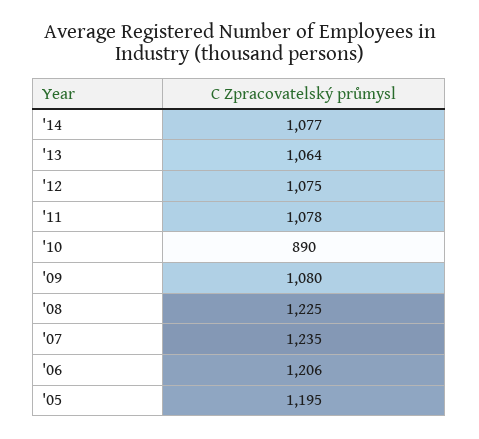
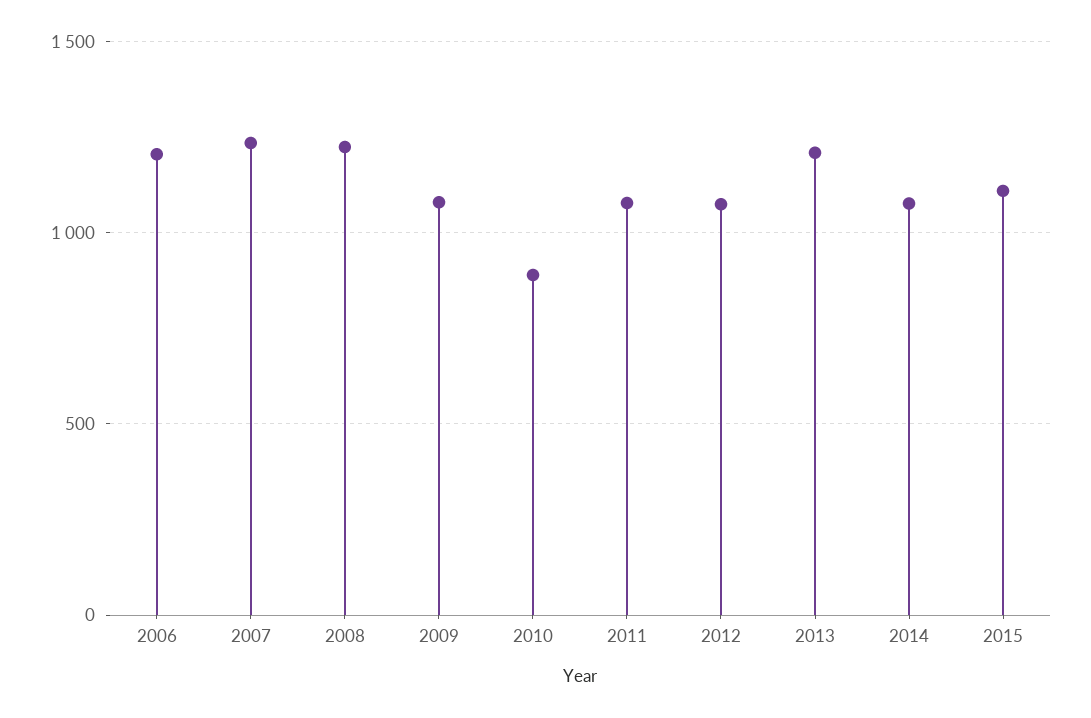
'13: 1064 -> 1200
'05: 1195 -> none
2015: none -> 1100

